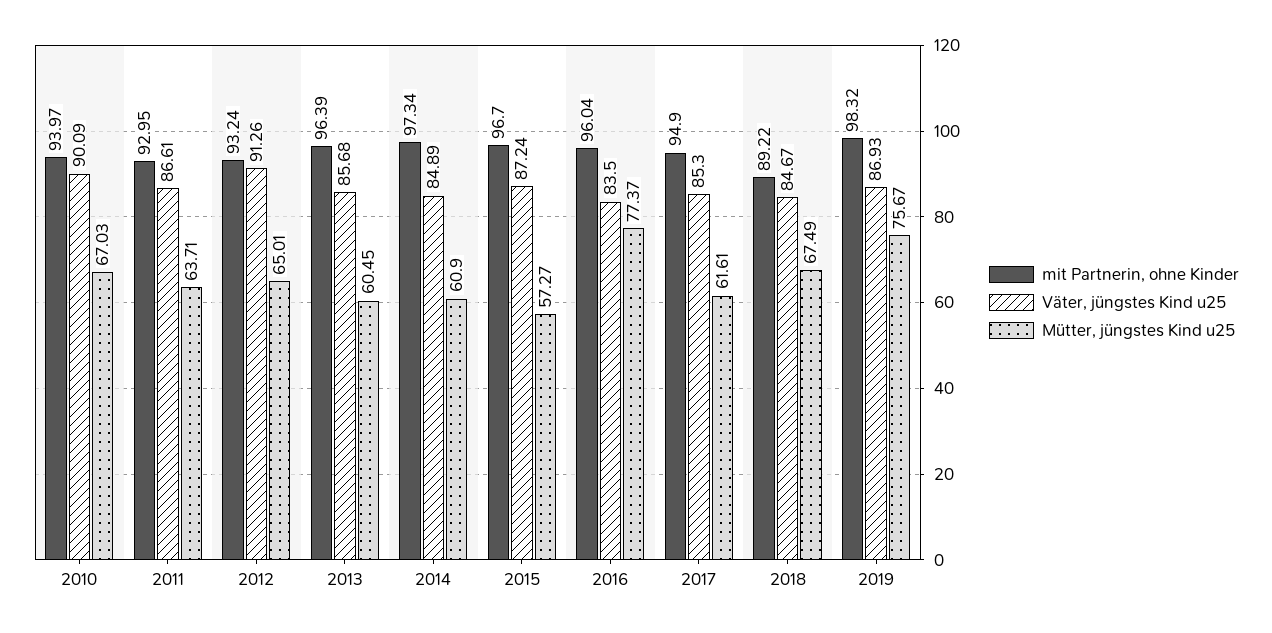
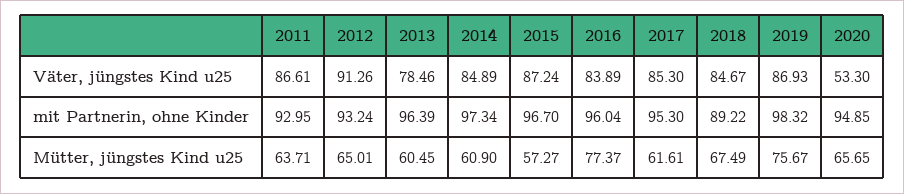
mit Partnerin, ohne Kinder, 2010: 93.97 -> none
Väter, jüngstes Kind u25, 2010: 90.09 -> none
Mütter, jüngstes Kind u25, 2010: 67.03 -> none
Väter, jüngstes Kind u25, 2013: 85.68 -> 78.46
Väter, jüngstes Kind u25, 2016: 83.5 -> 83.89
mit Partnerin, ohne Kinder, 2017: 94.9 -> 95.3
Väter, jüngstes Kind u25, 2020: none -> 53.3
mit Partnerin, ohne Kinder, 2020: none -> 94.85
Mütter, jüngstes Kind u25, 2020: none -> 65.65

